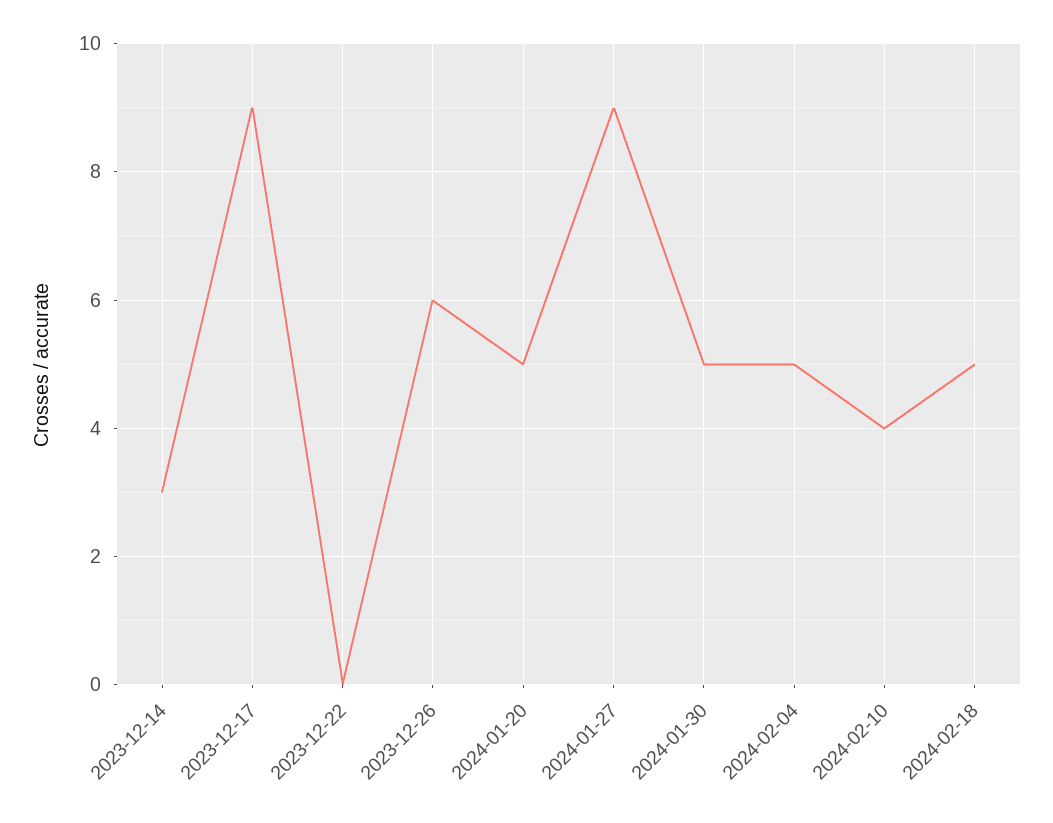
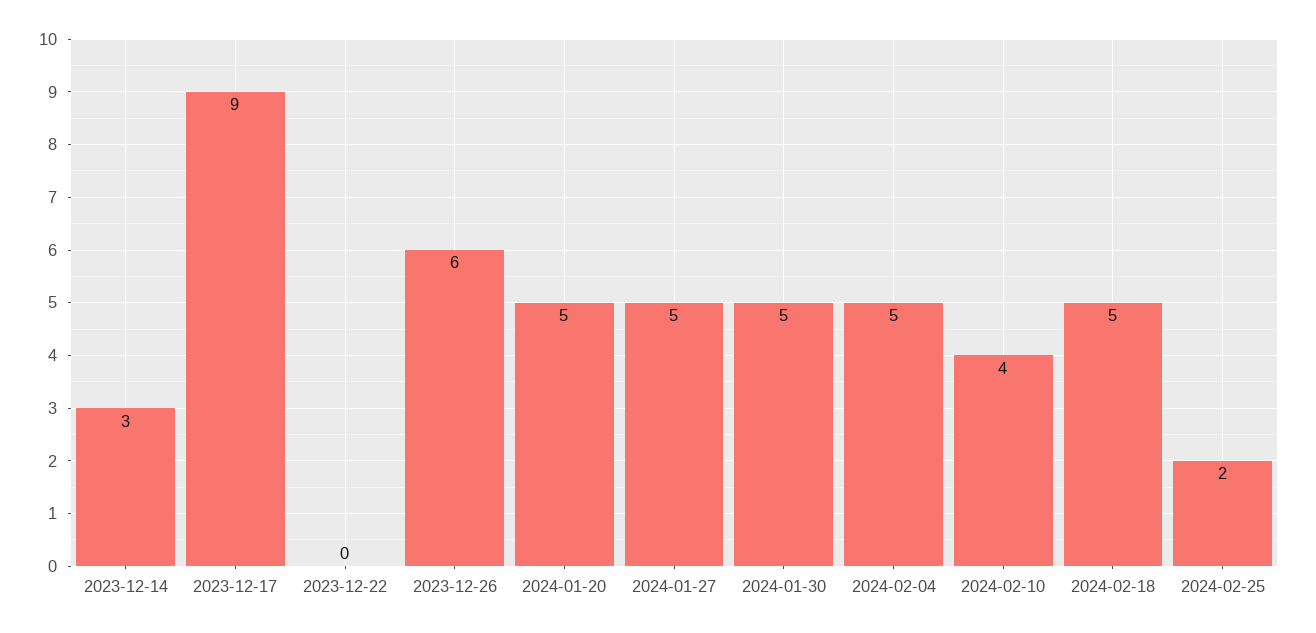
2024-01-27: 9 -> 5
2024-02-25: none -> 2

